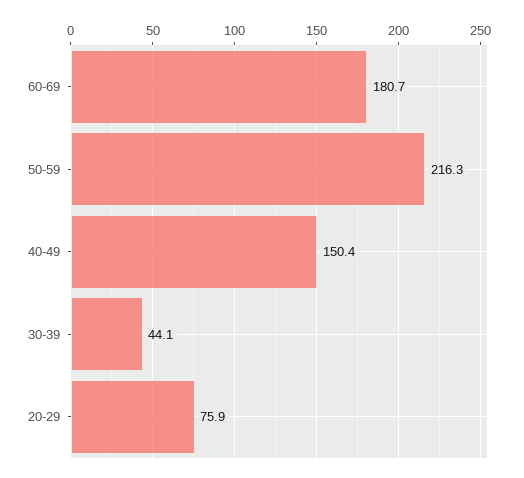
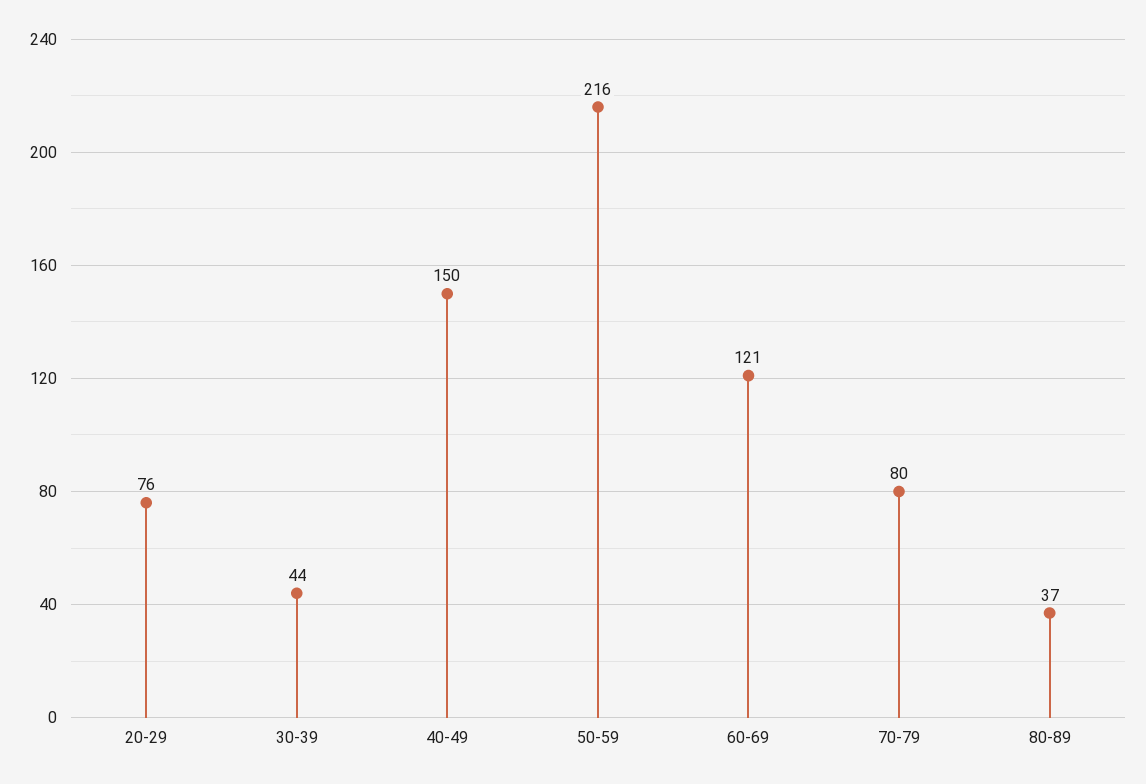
60-69: 180.7 -> 121
70-79: none -> 80
80-89: none -> 37

